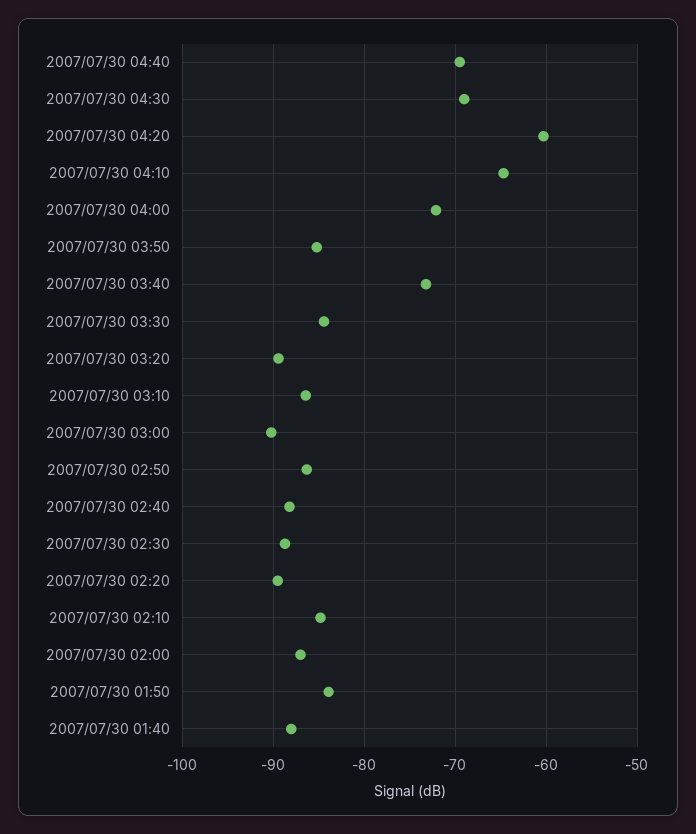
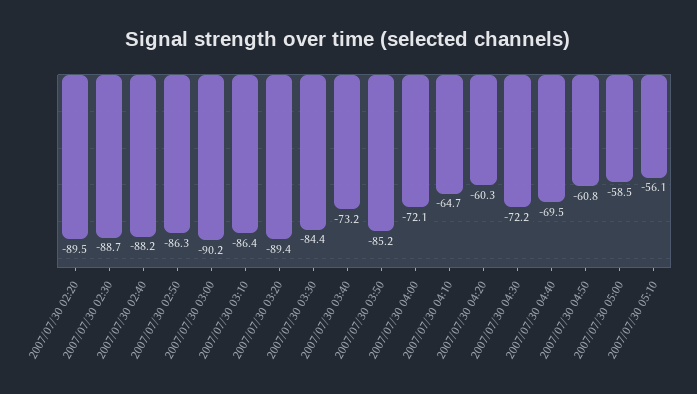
2007/07/30 04:30: -69 -> -72.2
2007/07/30 02:10: -85 -> none
2007/07/30 02:00: -87 -> none
2007/07/30 01:50: -84 -> none
2007/07/30 01:40: -88 -> none
2007/07/30 04:50: none -> -60.8
2007/07/30 05:00: none -> -58.5
2007/07/30 05:10: none -> -56.1

